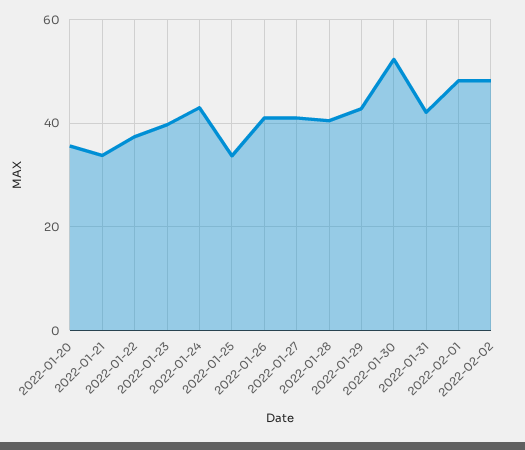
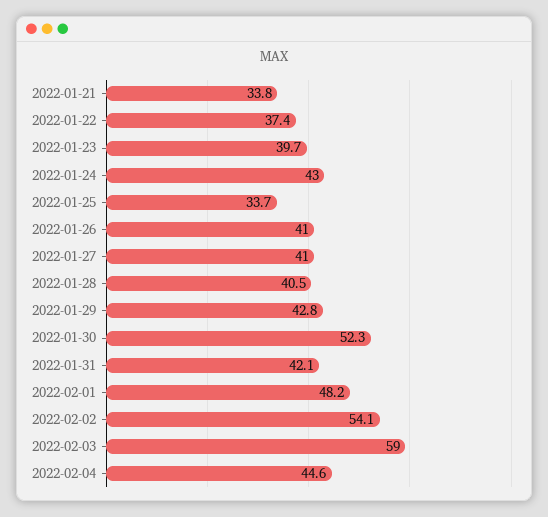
2022-01-20: 36 -> none
2022-02-02: 48 -> 54.1
2022-02-03: none -> 59
2022-02-04: none -> 44.6

